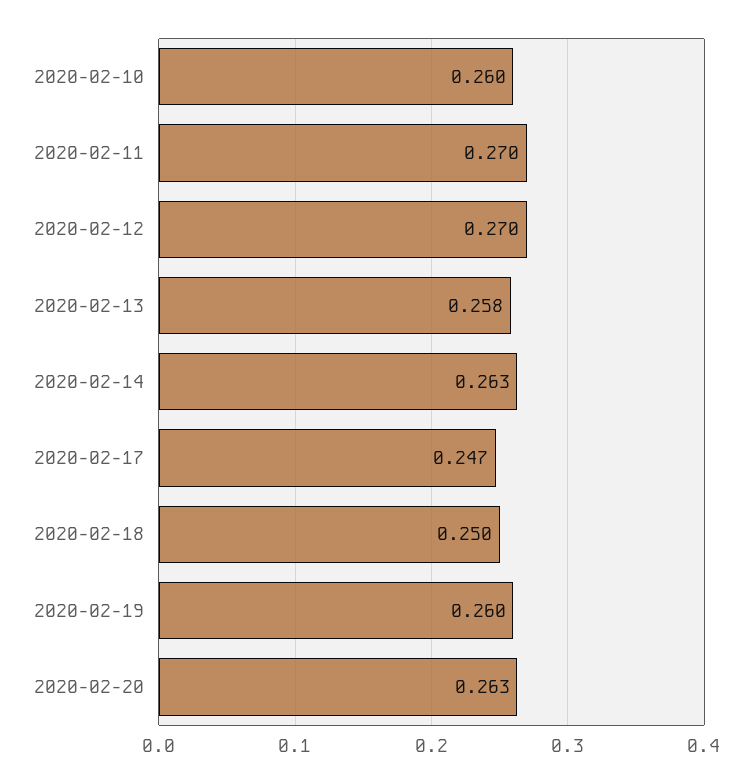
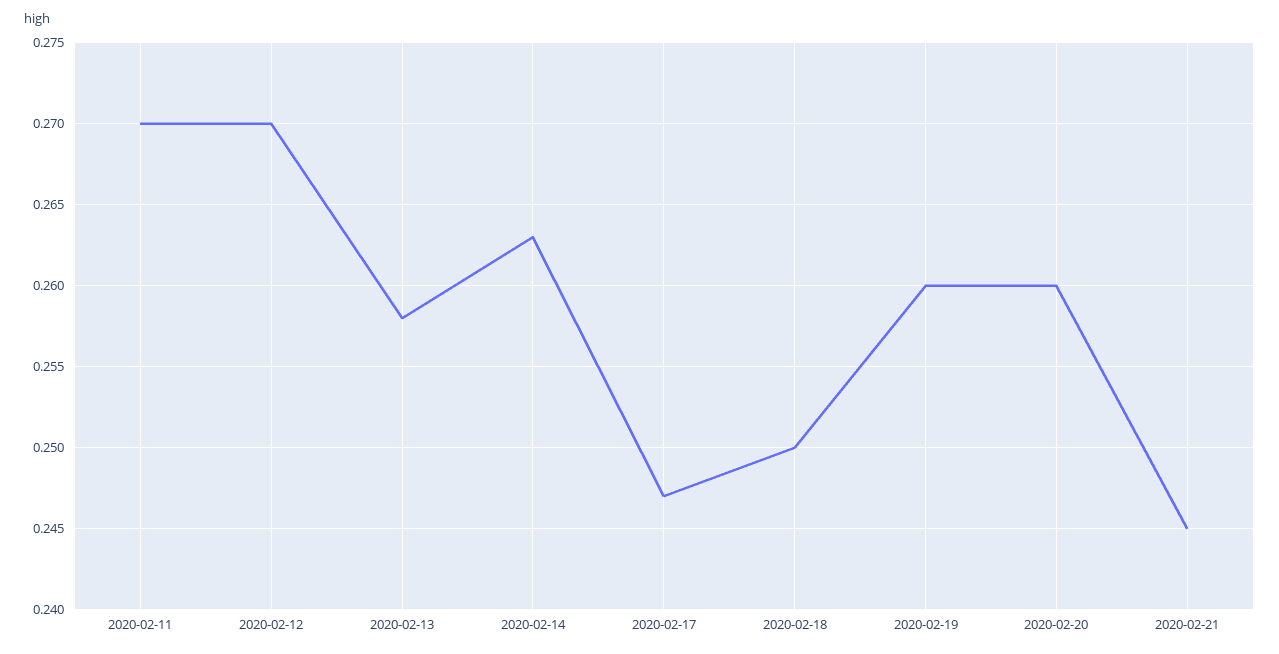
2020-02-10: 0.26 -> none
2020-02-20: 0.263 -> 0.26
2020-02-21: none -> 0.245

